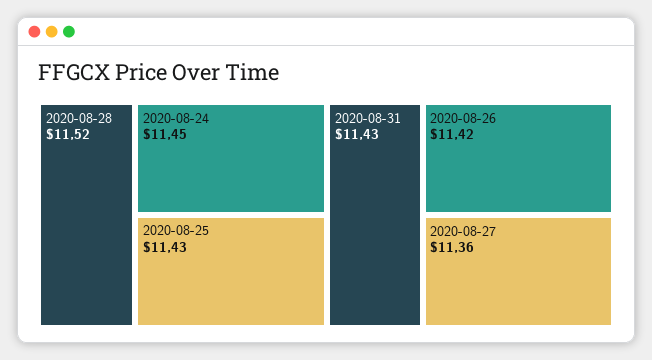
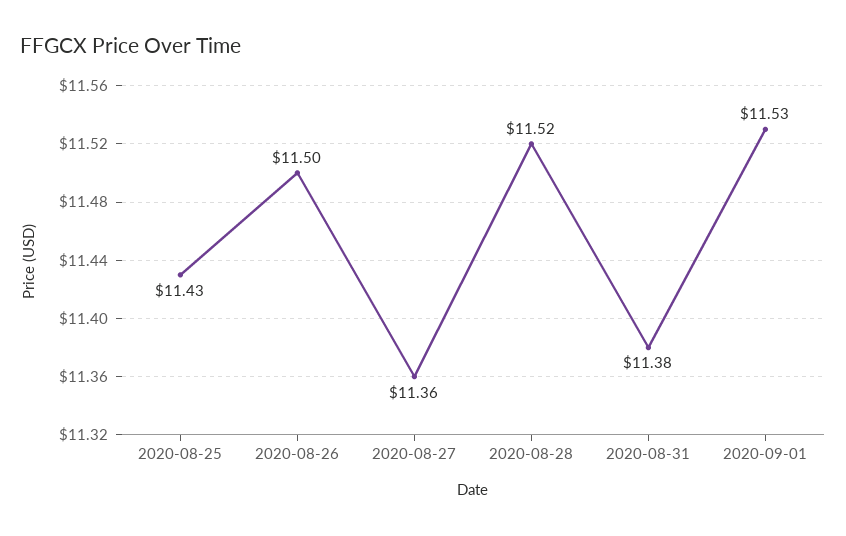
2020-08-24: 11.45 -> none
2020-08-31: 11.43 -> 11.38
2020-08-26: 11.42 -> 11.5
2020-09-01: none -> 11.53

